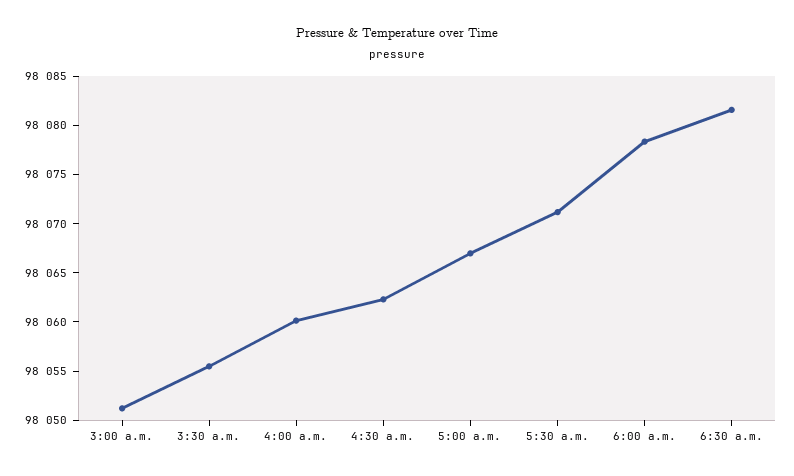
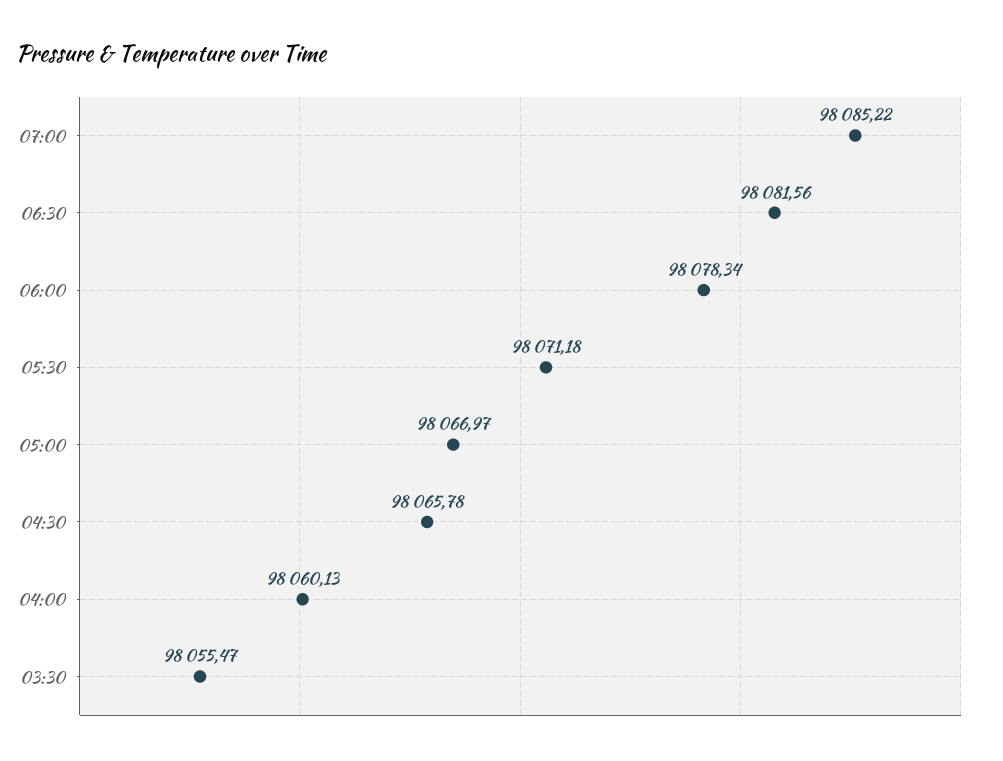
3:00 a.m.: 98051 -> none
4:30 a.m.: 98062 -> 98065.78
07:00: none -> 98085.22

